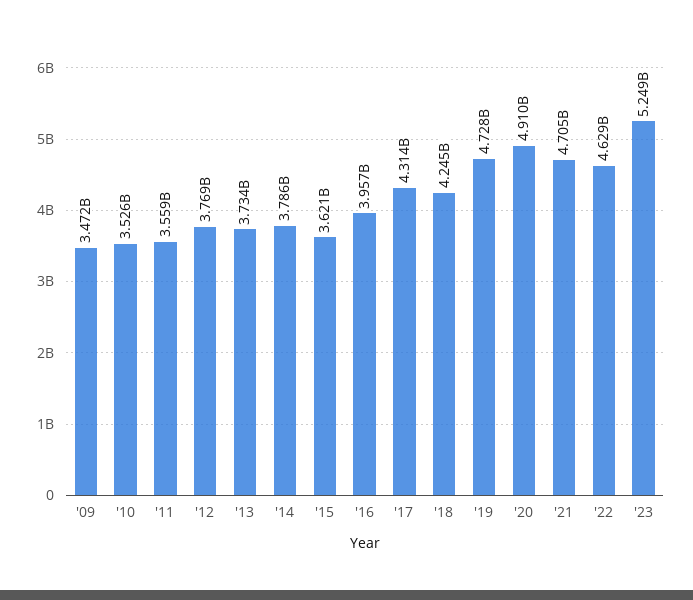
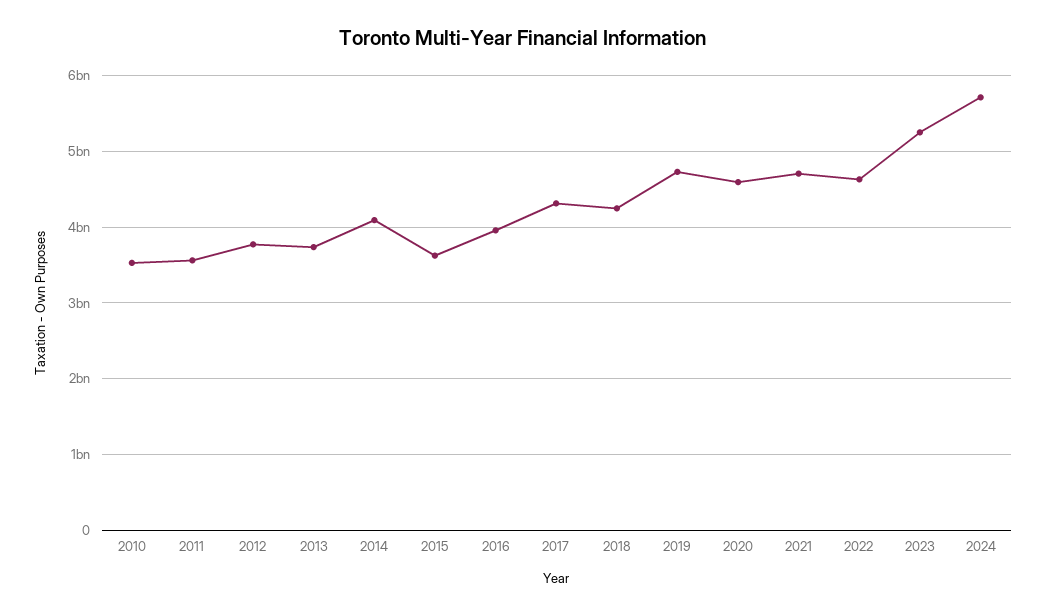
'09: 3472000000 -> none
'14: 3786000000 -> 4100000000
'20: 4910000000 -> 4600000000
2024: none -> 5700000000

